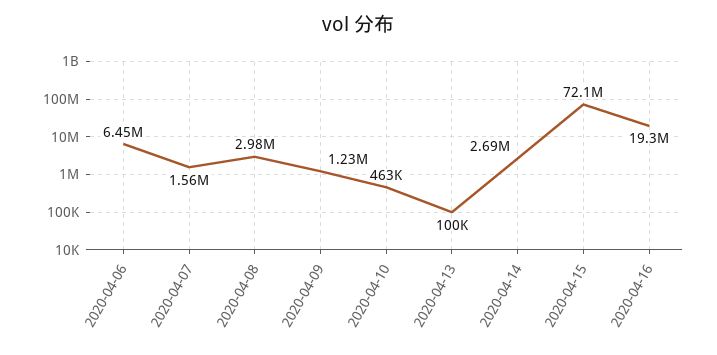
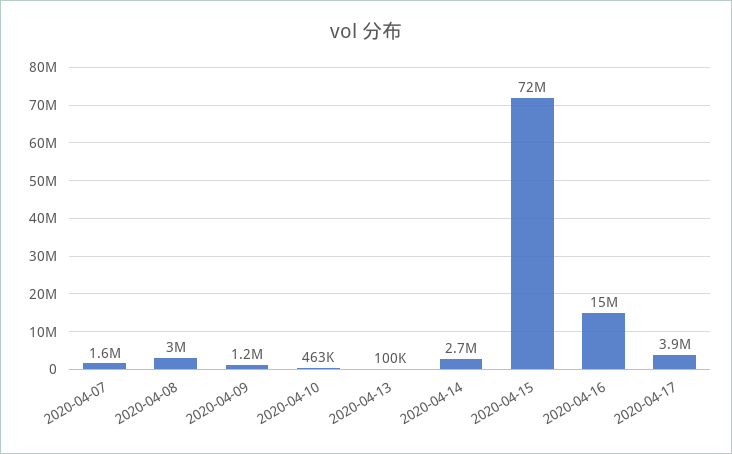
2020-04-06: 6450000 -> none
2020-04-16: 19300000 -> 15000000
2020-04-17: none -> 3900000

